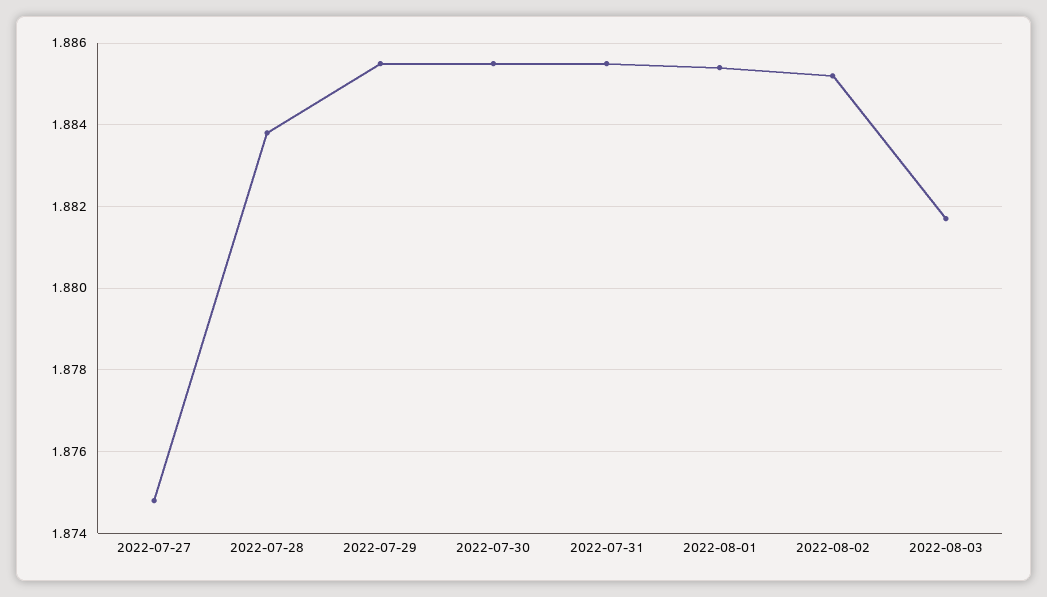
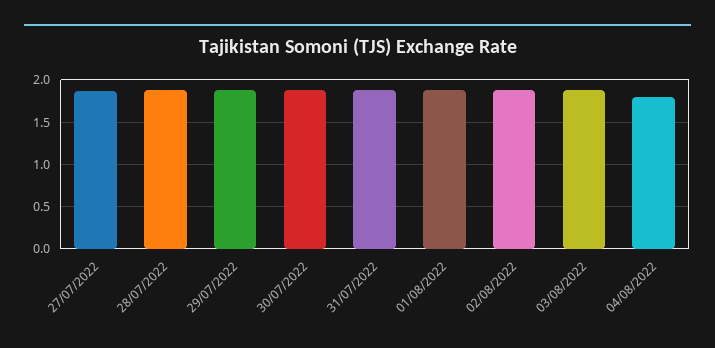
04/08/2022: none -> 1.8

